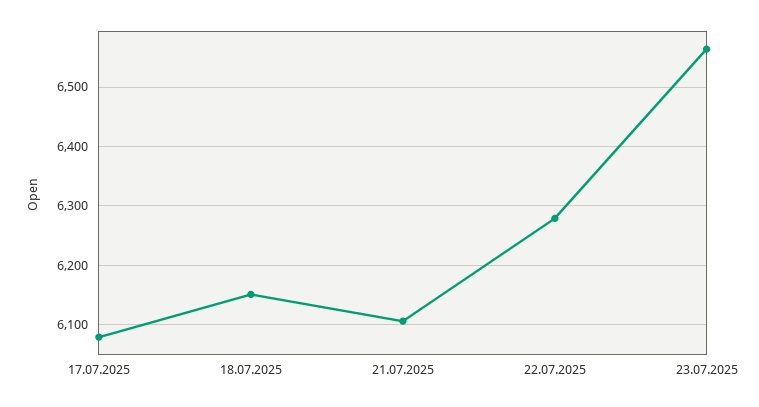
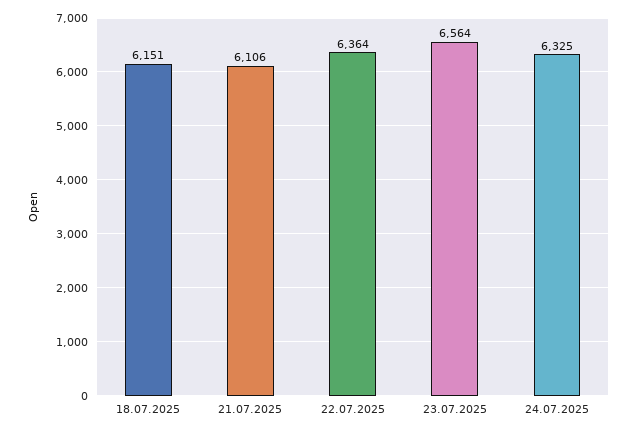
17.07.2025: 6080 -> none
22.07.2025: 6280 -> 6364
24.07.2025: none -> 6325

